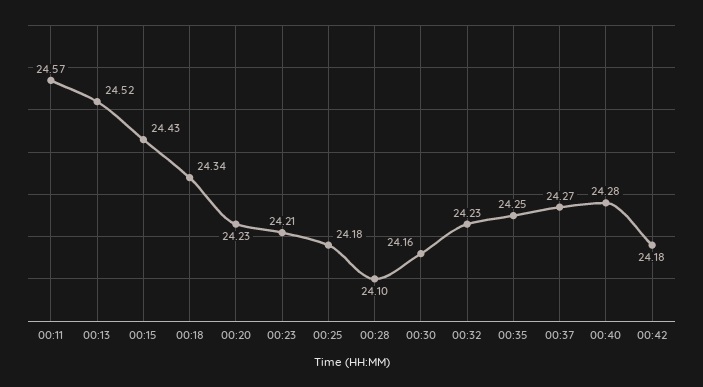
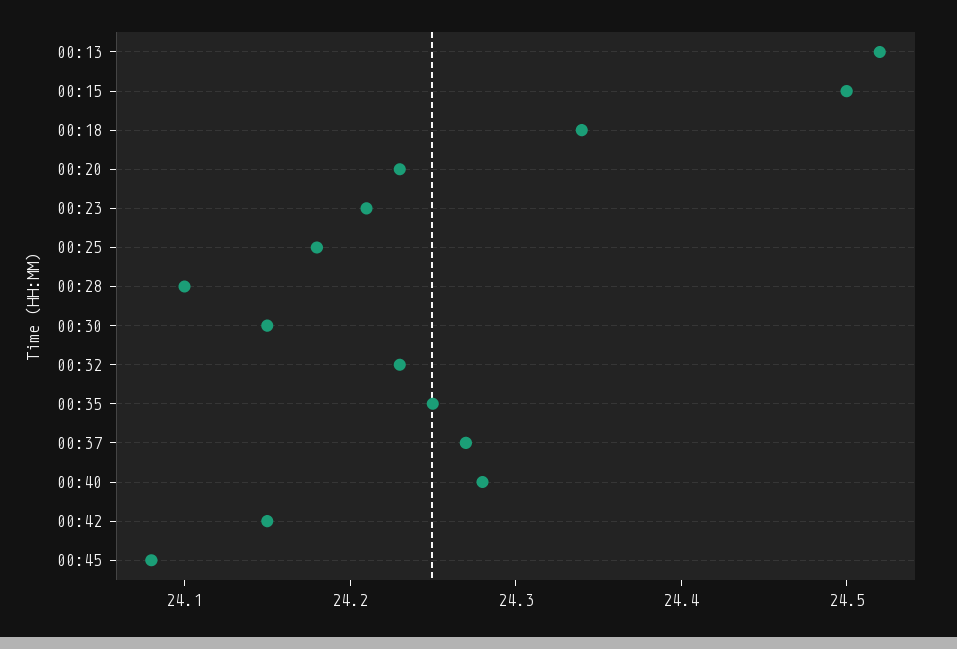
00:11: 24.57 -> none
00:15: 24.43 -> 24.5
00:30: 24.16 -> 24.15
00:42: 24.18 -> 24.15
00:45: none -> 24.08

